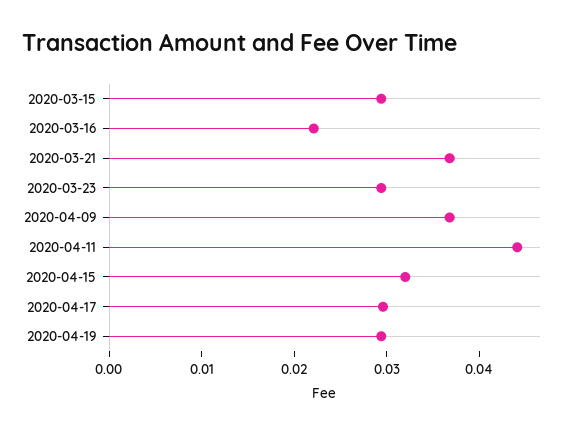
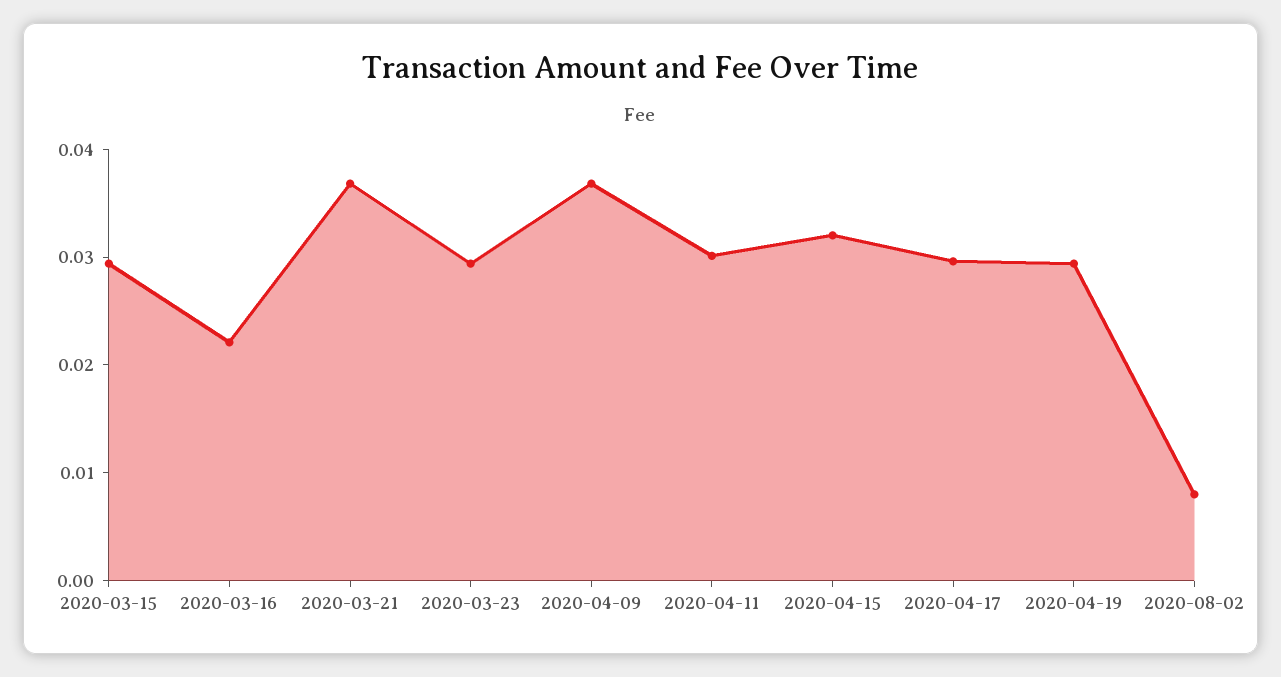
2020-04-11: 0.044 -> 0.03
2020-08-02: none -> 0.008

